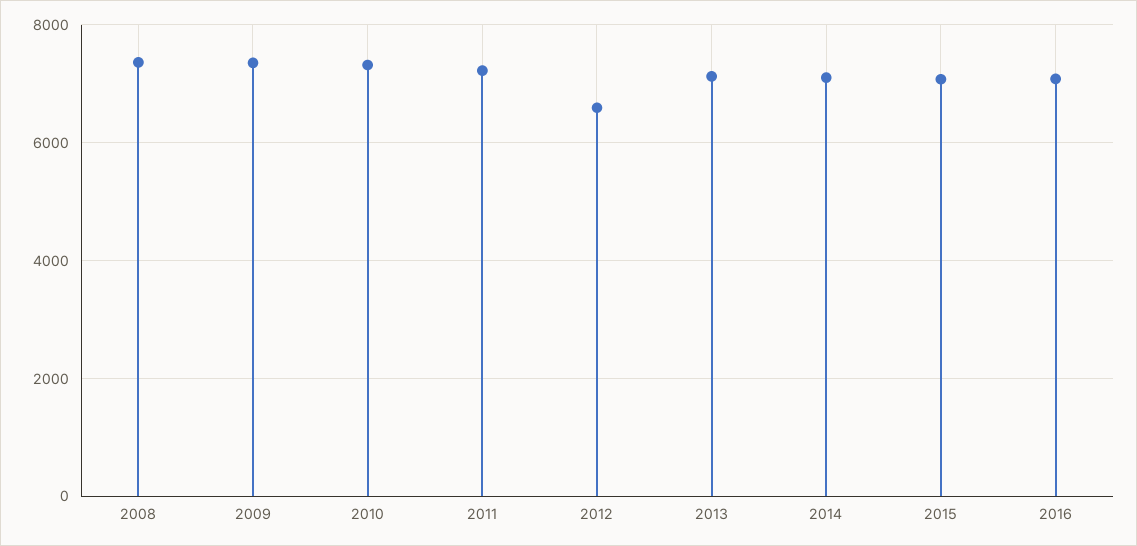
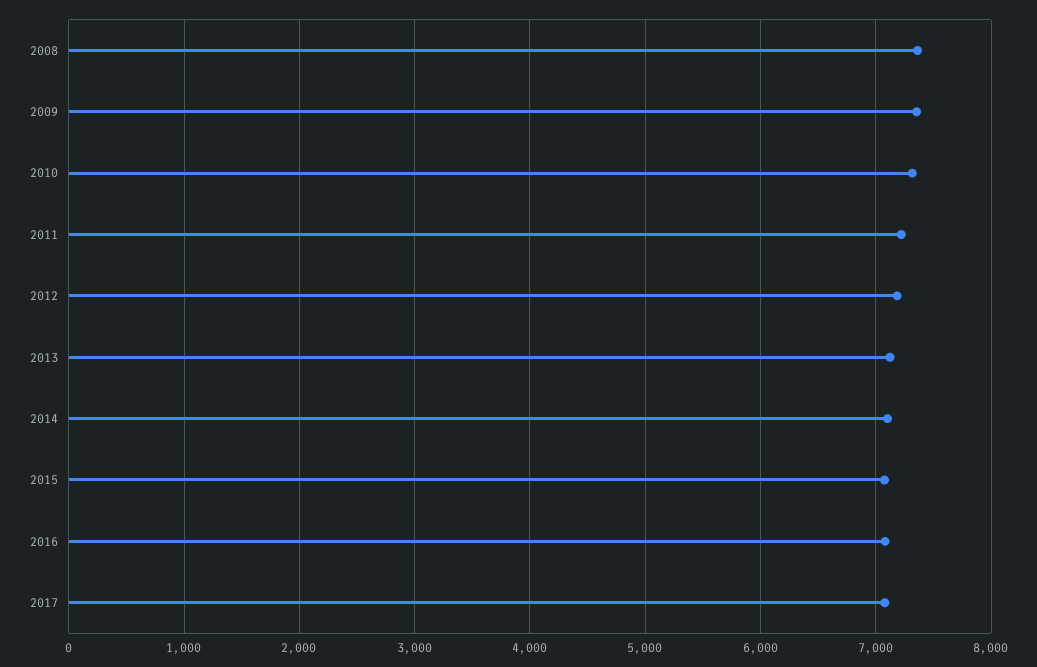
2012: 6600 -> 7200
2017: none -> 7100

